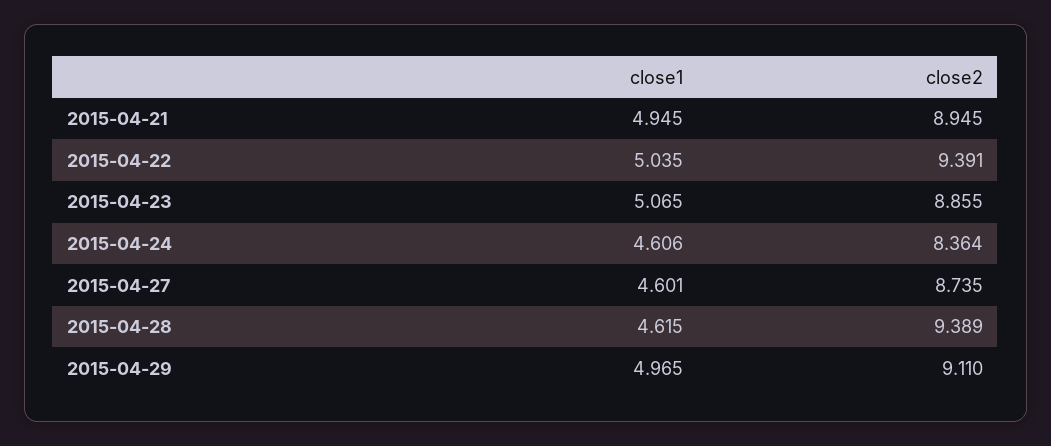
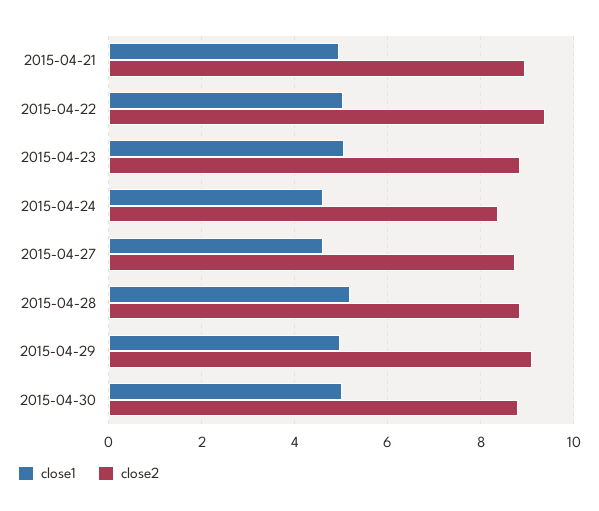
close1, 2015-04-28: 4.615 -> 5.2
close2, 2015-04-28: 9.389 -> 8.8
close1, 2015-04-30: none -> 5
close2, 2015-04-30: none -> 8.8

